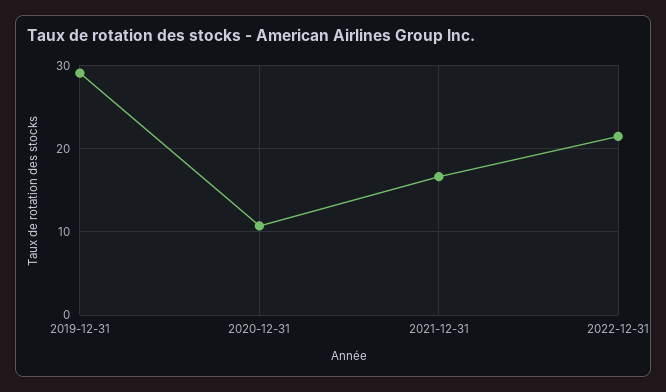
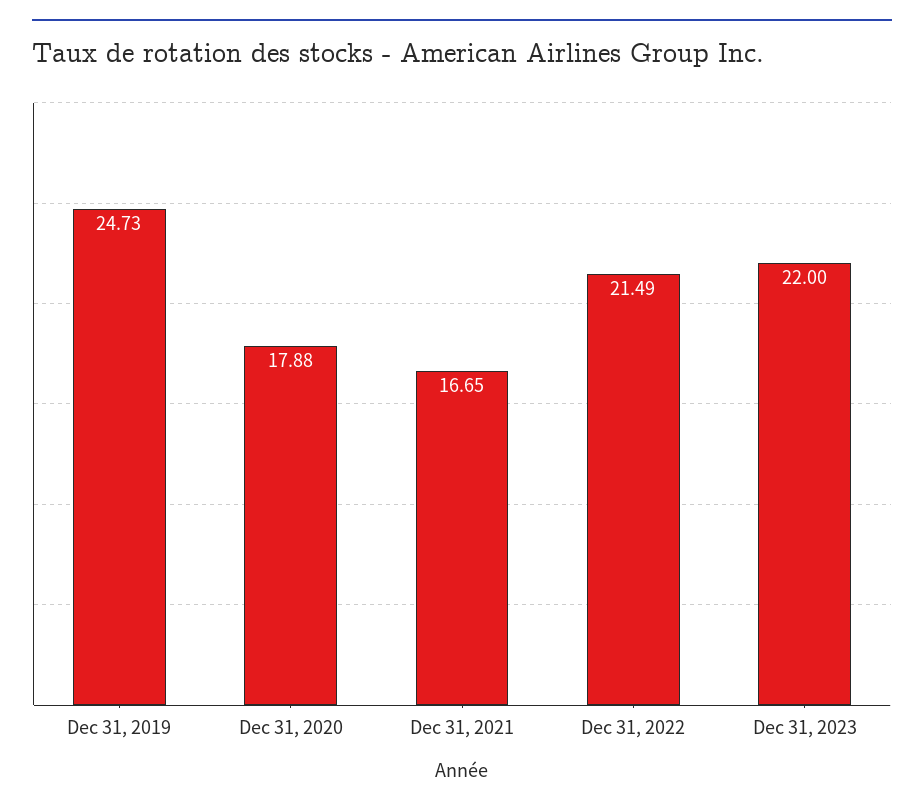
2019-12-31: 29 -> 24.73
2020-12-31: 11 -> 17.88
Dec 31, 2023: none -> 22

